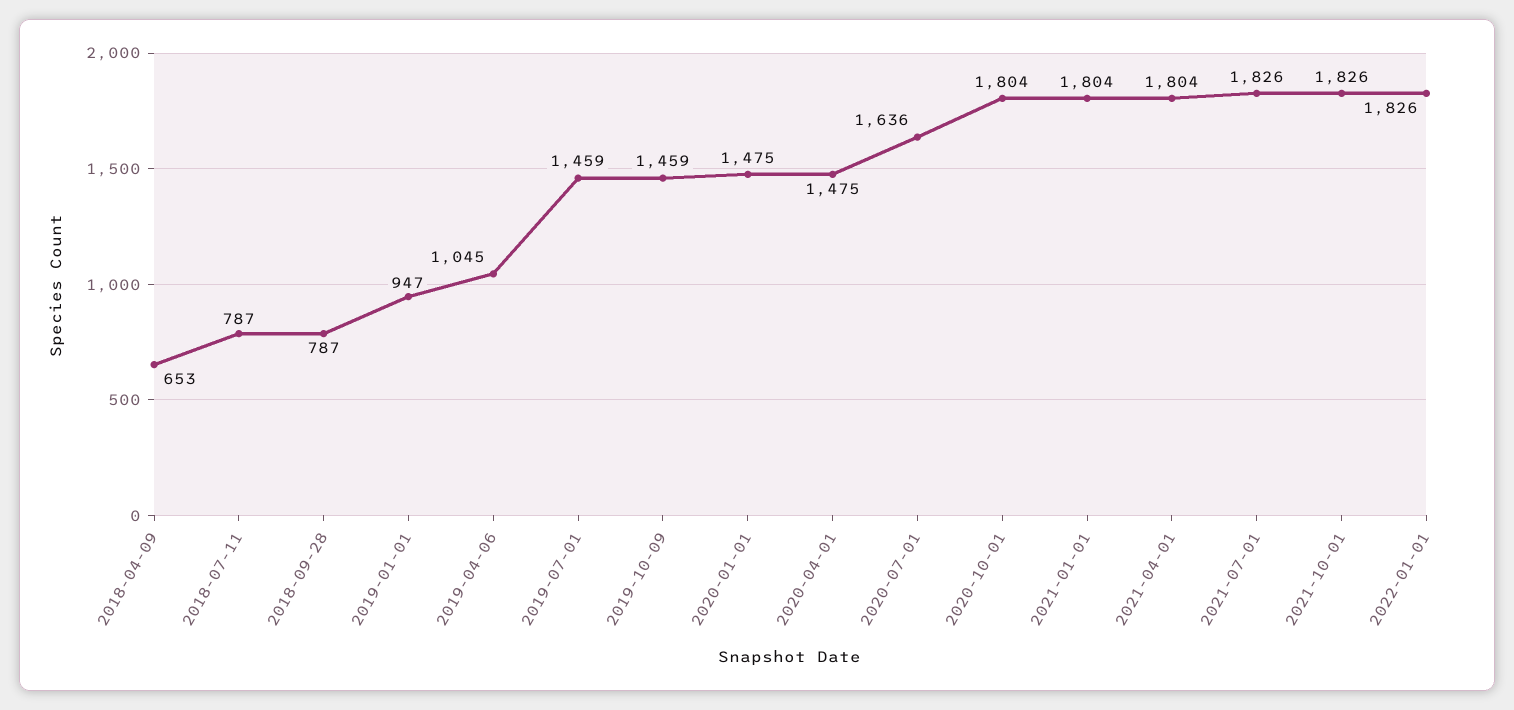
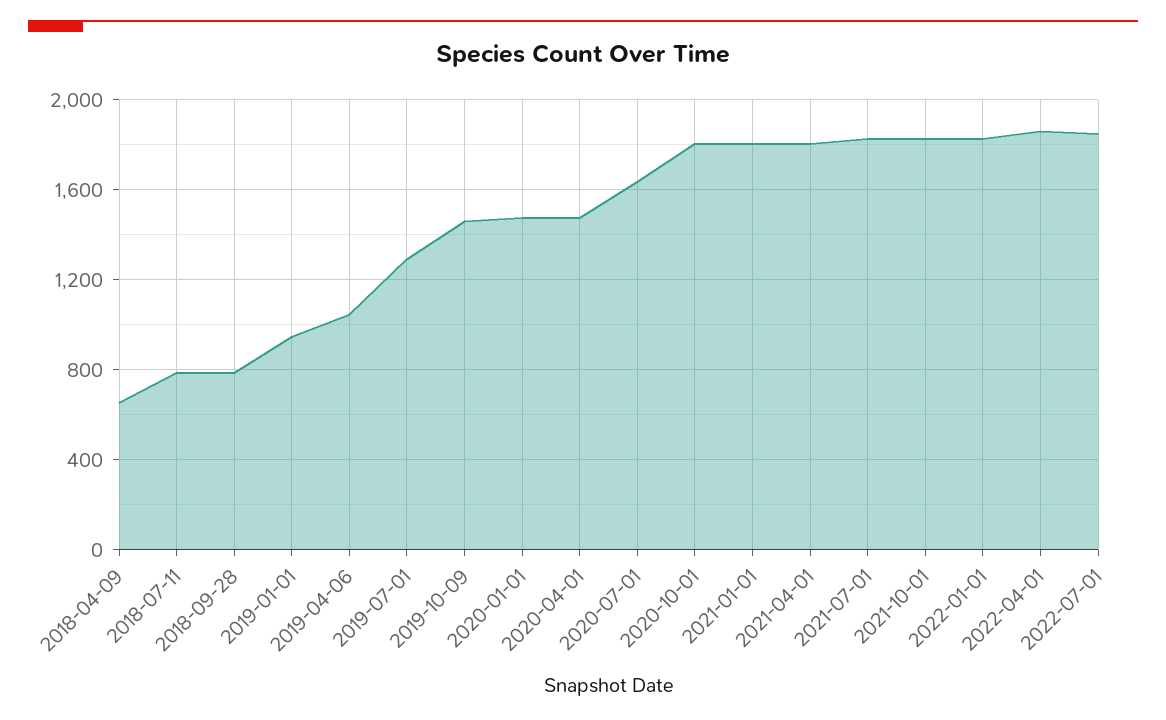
2019-07-01: 1459 -> 1300
2022-04-01: none -> 1850
2022-07-01: none -> 1850

